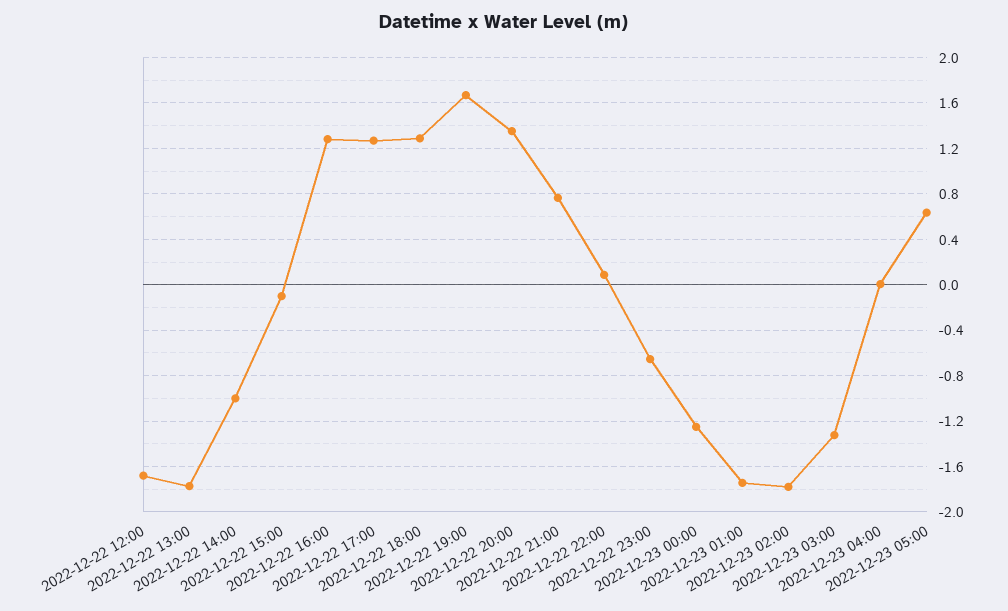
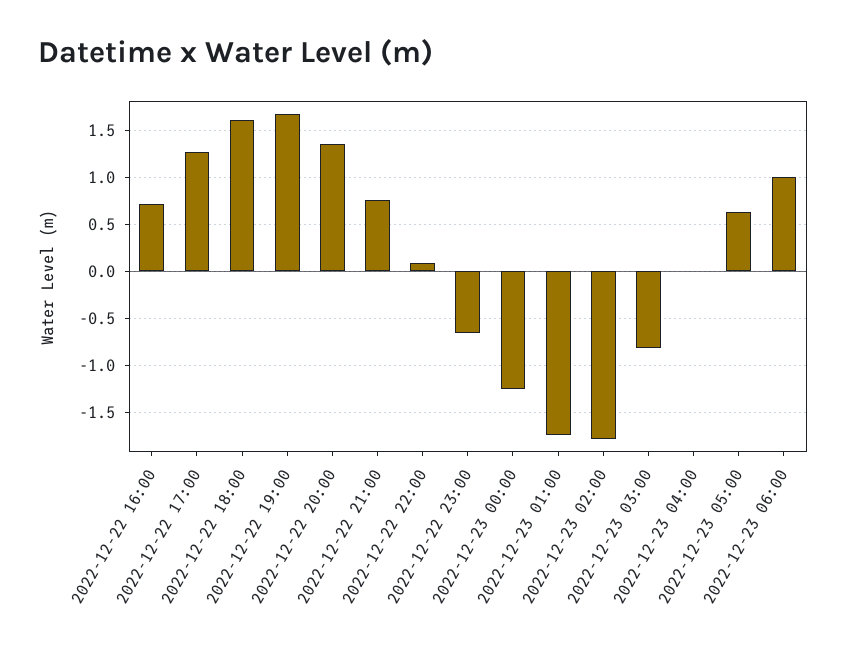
2022-12-22 12:00: -1.7 -> none
2022-12-22 13:00: -1.8 -> none
2022-12-22 14:00: -1 -> none
2022-12-22 15:00: -0.1 -> none
2022-12-22 16:00: 1.3 -> 0.7
2022-12-22 18:00: 1.3 -> 1.6
2022-12-23 03:00: -1.3 -> -0.8
2022-12-23 06:00: none -> 1

